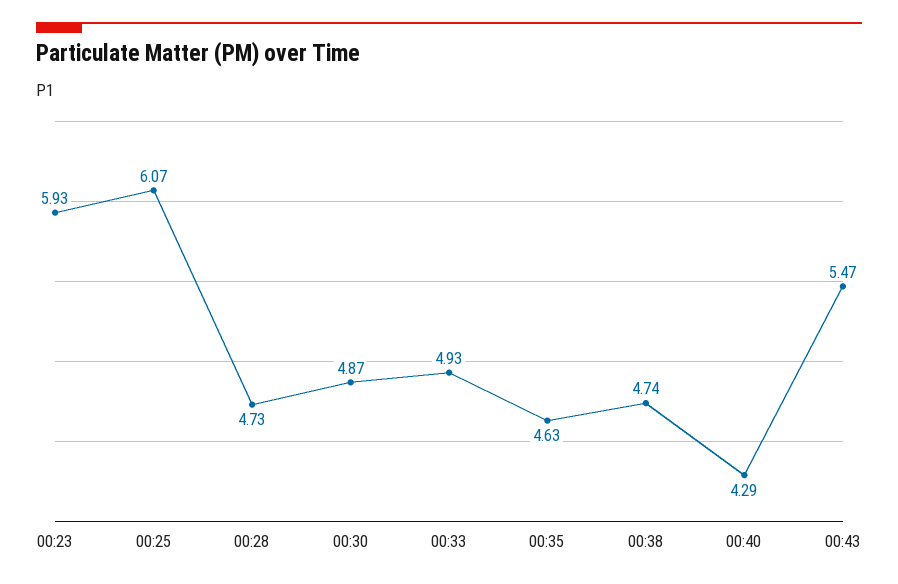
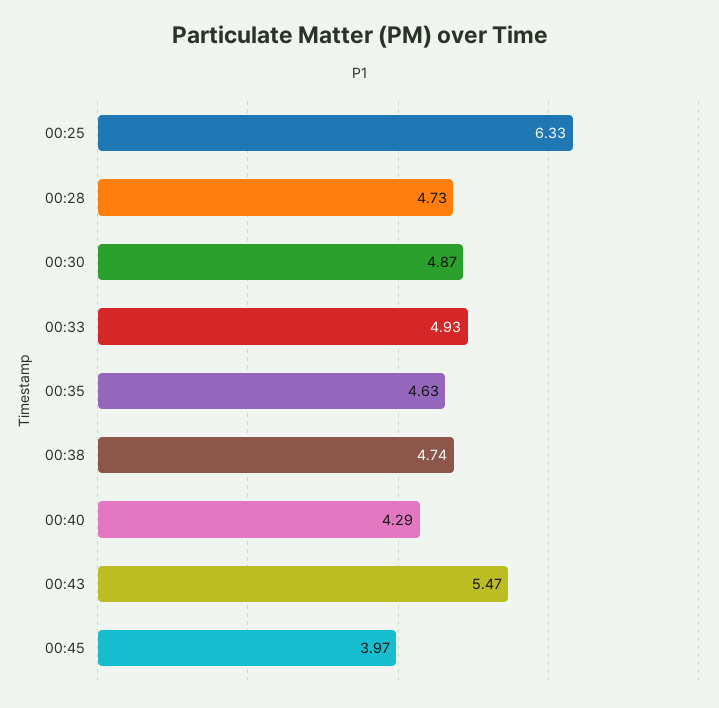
00:23: 5.93 -> none
00:25: 6.07 -> 6.33
00:45: none -> 3.97

